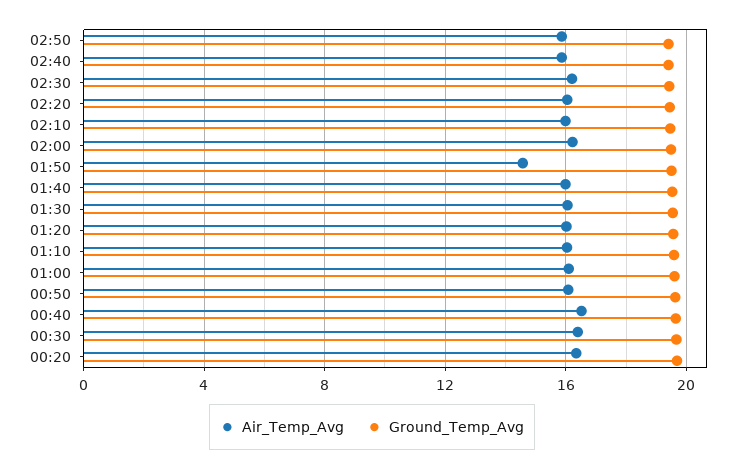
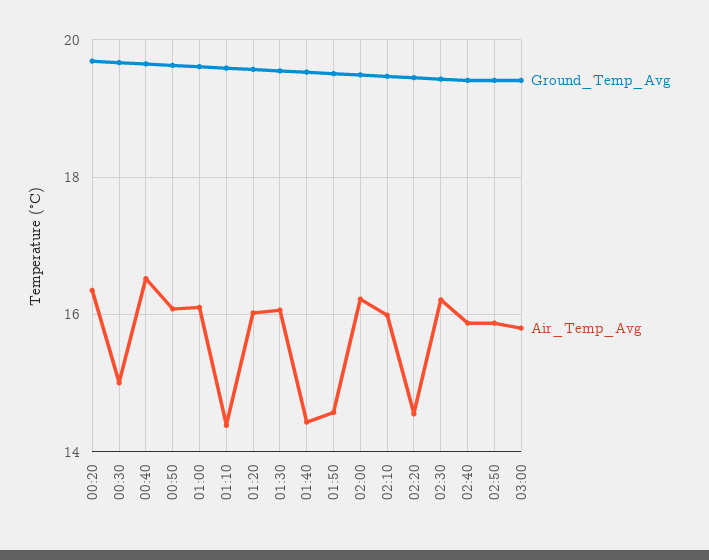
Air_Temp_Avg, 02:20: 16 -> 14.6
Air_Temp_Avg, 01:40: 16 -> 14.4
Air_Temp_Avg, 01:10: 16 -> 14.4
Air_Temp_Avg, 00:30: 16.5 -> 15
Ground_Temp_Avg, 03:00: none -> 19.4
Air_Temp_Avg, 03:00: none -> 15.8

